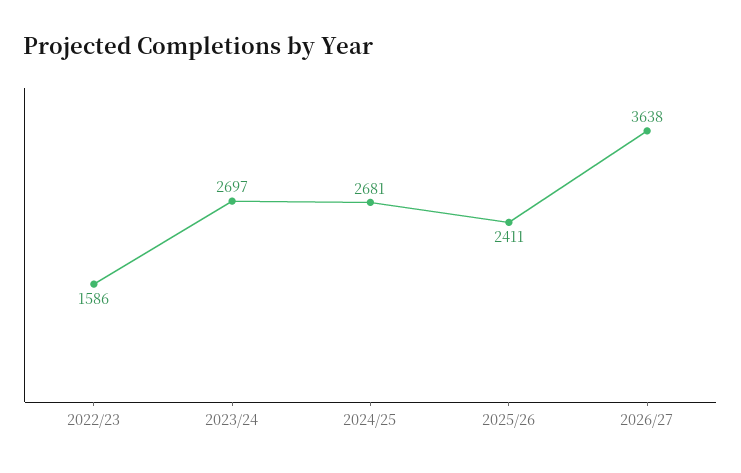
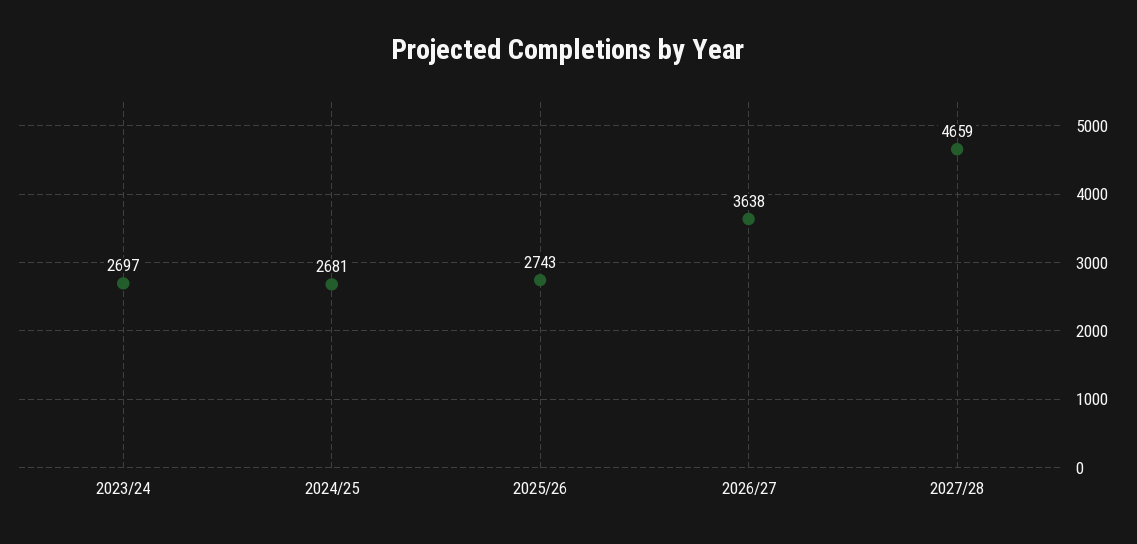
2022/23: 1586 -> none
2025/26: 2411 -> 2743
2027/28: none -> 4659

